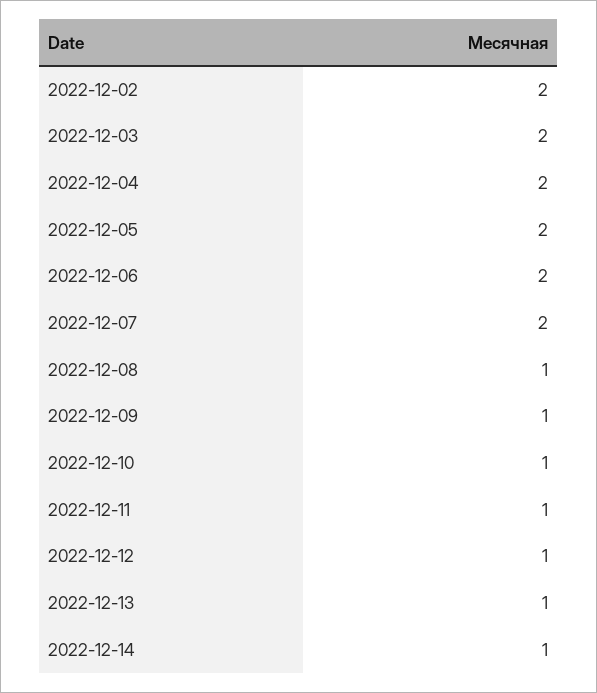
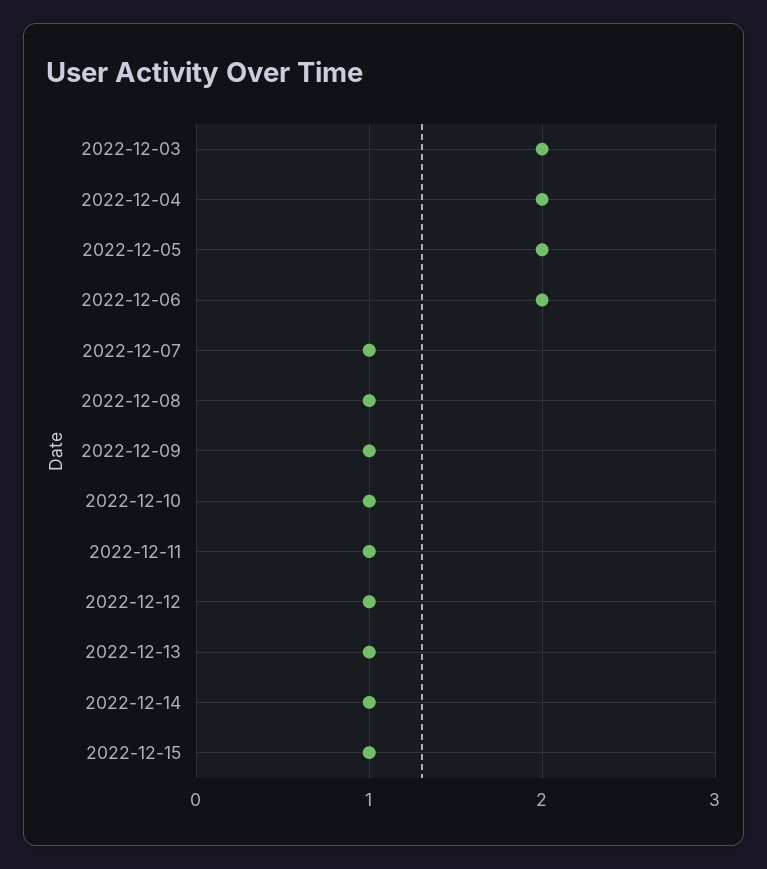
2022-12-02: 2 -> none
2022-12-07: 2 -> 1
2022-12-15: none -> 1

